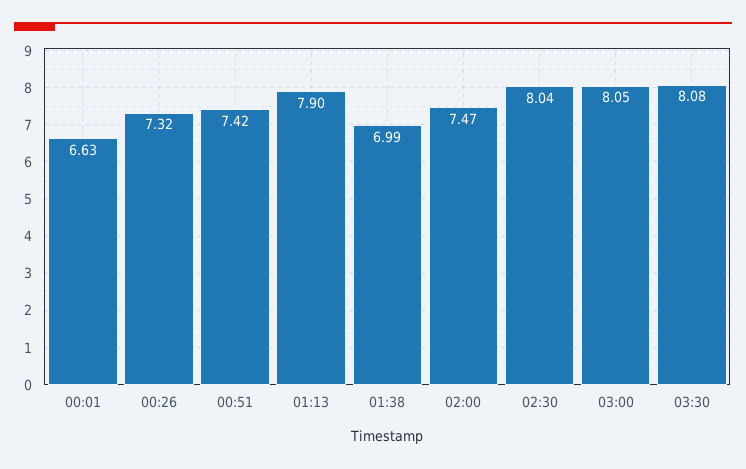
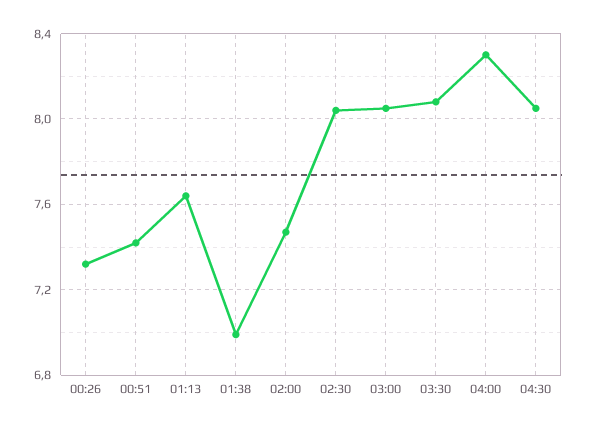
00:01: 6.63 -> none
01:13: 7.9 -> 7.65
04:00: none -> 8.3
04:30: none -> 8.05

